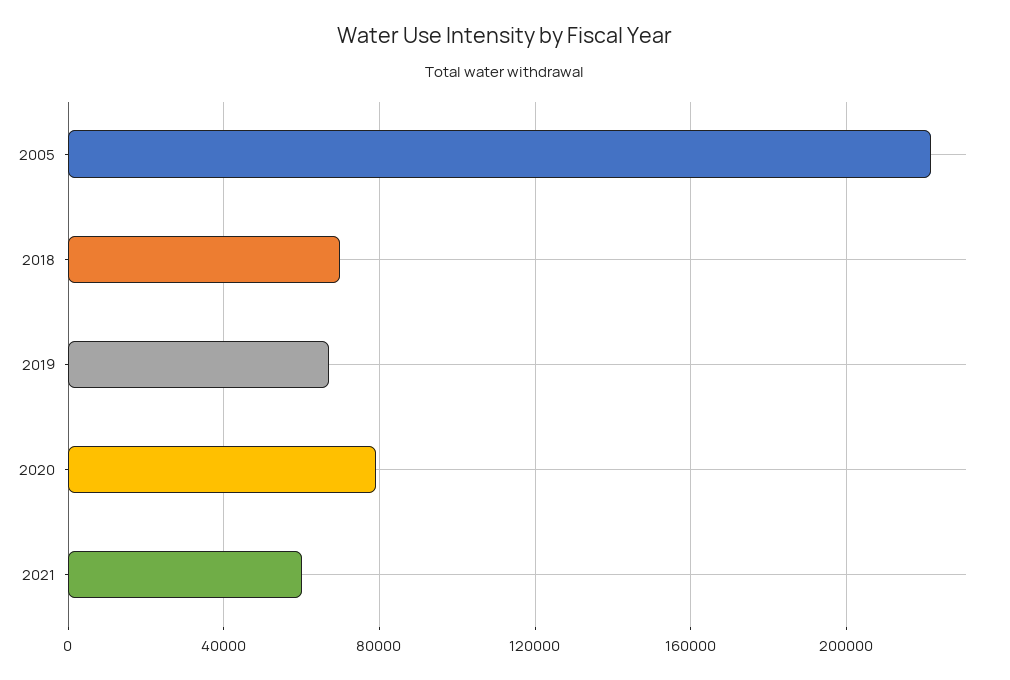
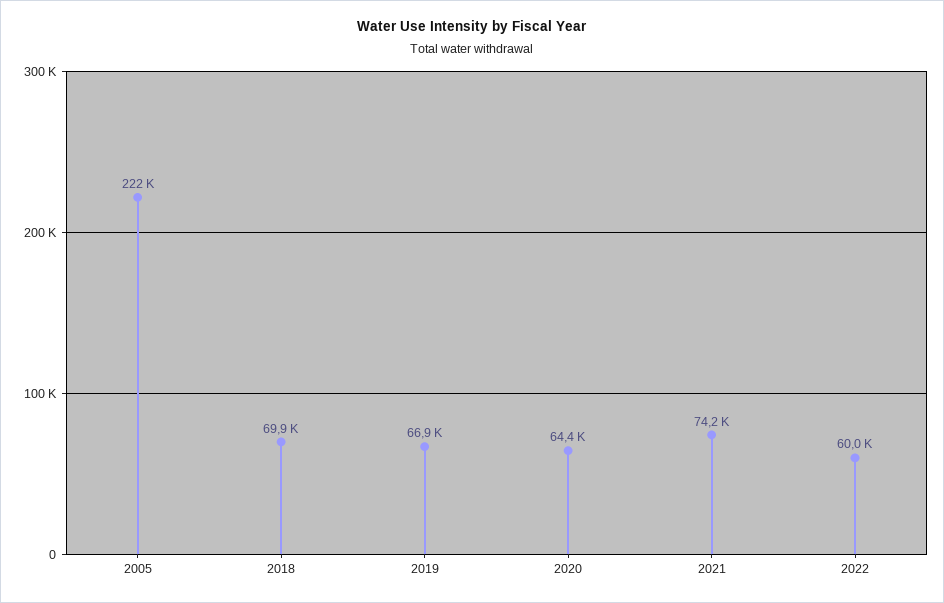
2020: 80000 -> 64400
2021: 60000 -> 74200
2022: none -> 60000

